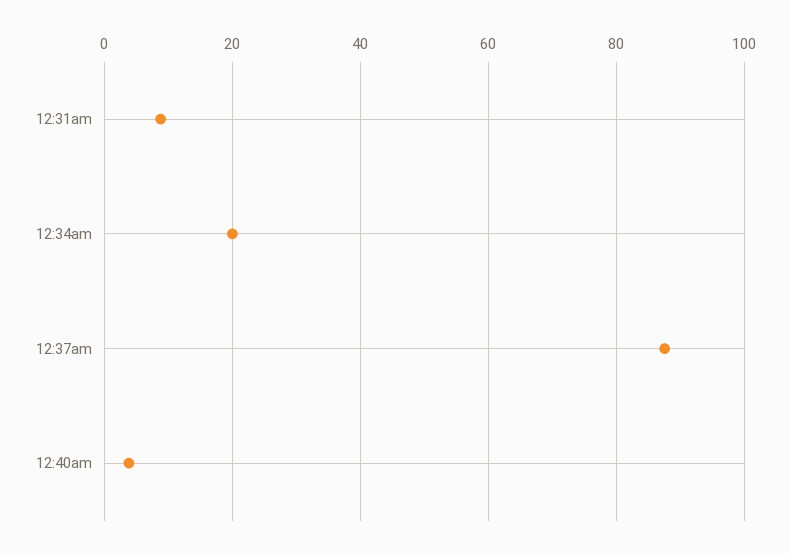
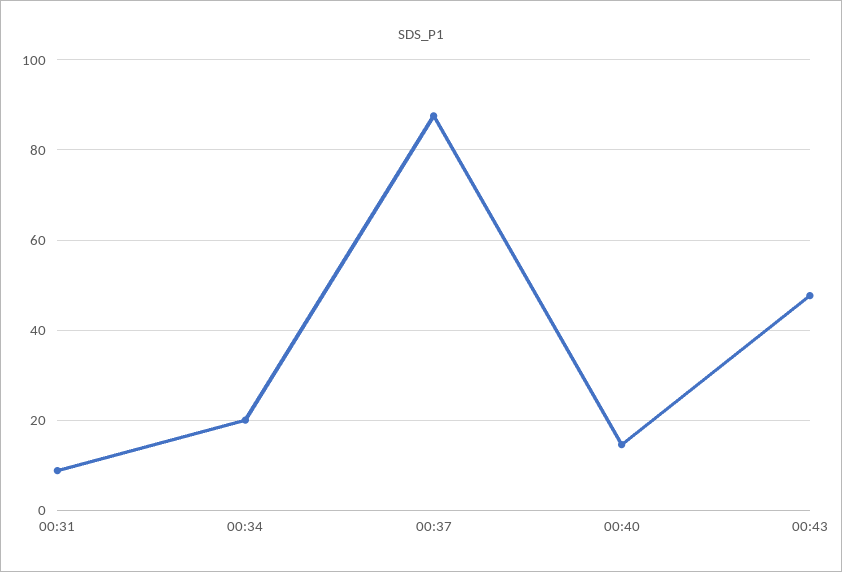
12:40am: 4 -> 14
00:43: none -> 48

